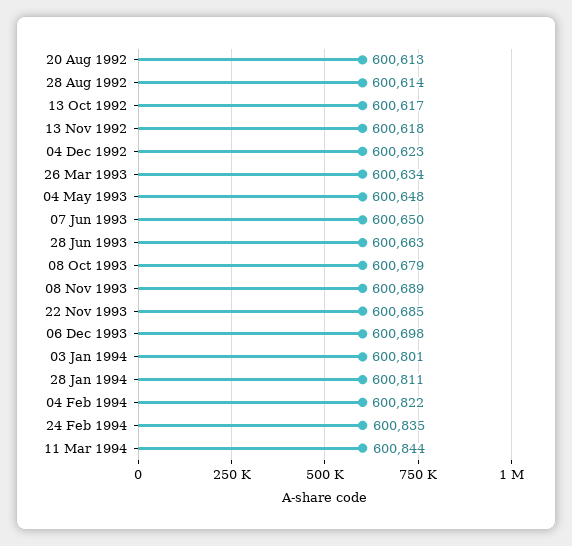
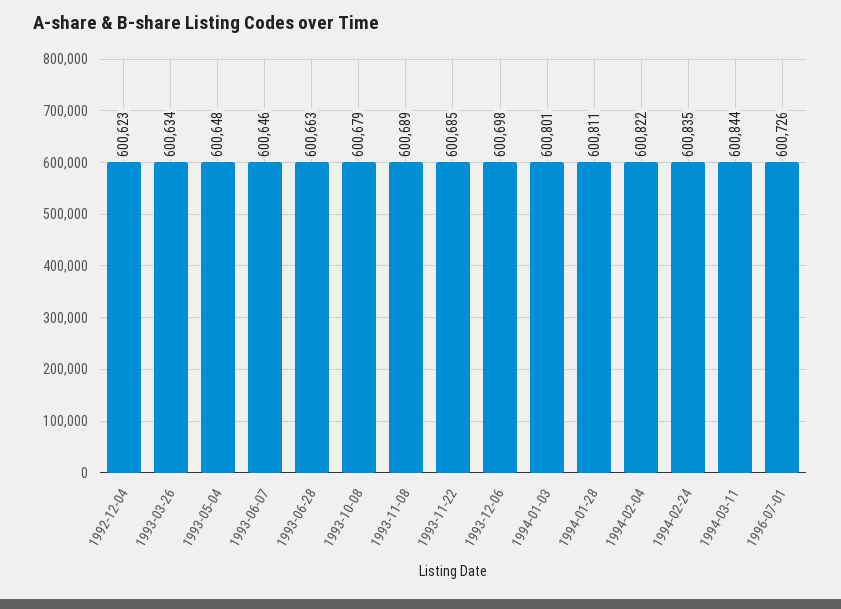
20 Aug 1992: 600613 -> none
28 Aug 1992: 600614 -> none
13 Oct 1992: 600617 -> none
13 Nov 1992: 600618 -> none
07 Jun 1993: 600650 -> 600646
1996-07-01: none -> 600726

